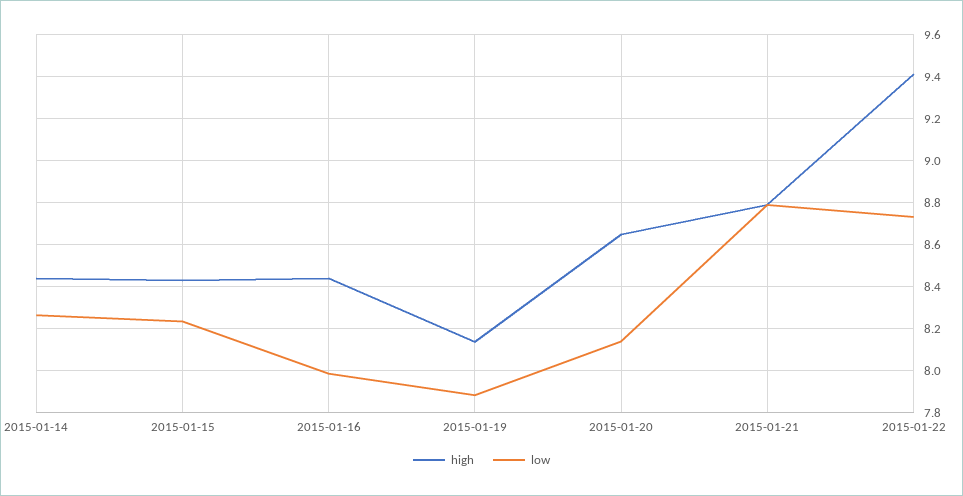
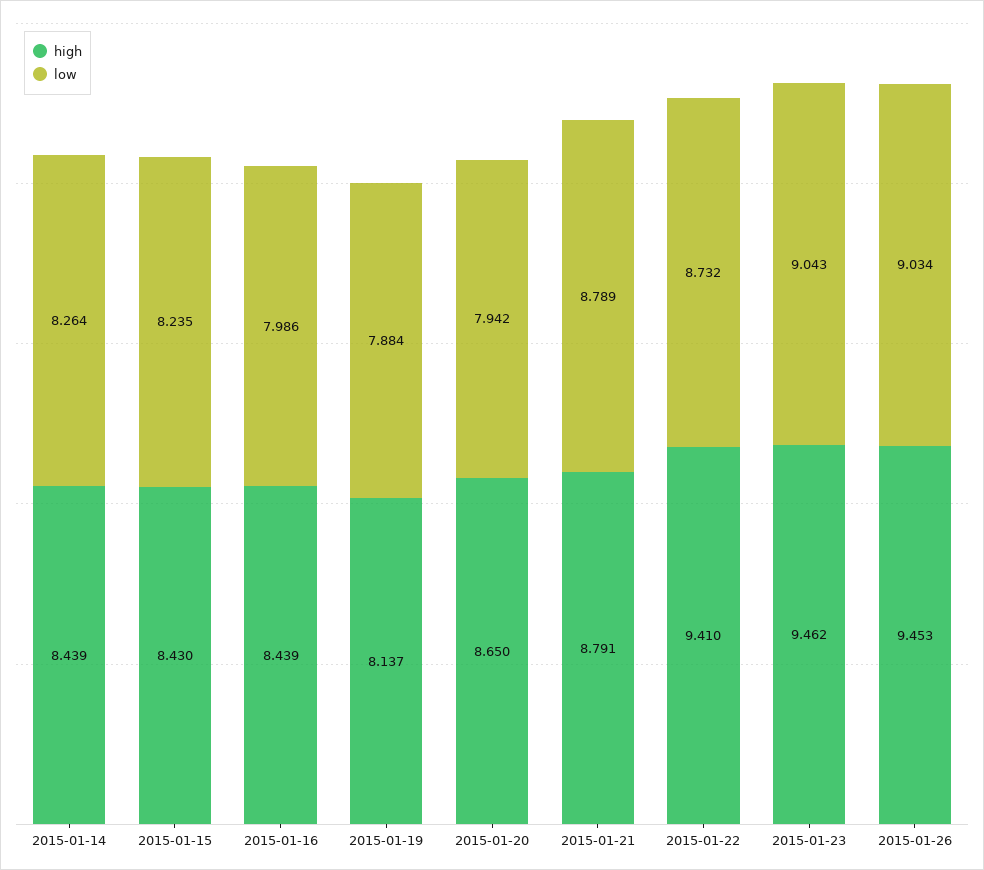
low, 2015-01-20: 8.15 -> 7.942
high, 2015-01-23: none -> 9.462
low, 2015-01-23: none -> 9.043
high, 2015-01-26: none -> 9.453
low, 2015-01-26: none -> 9.034

